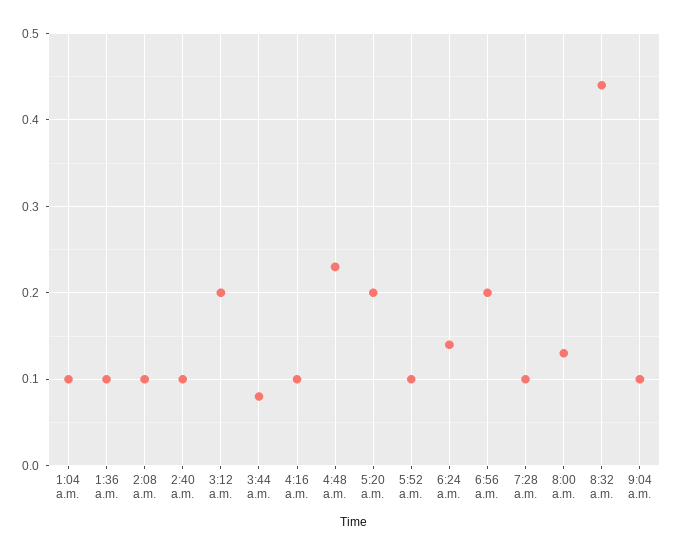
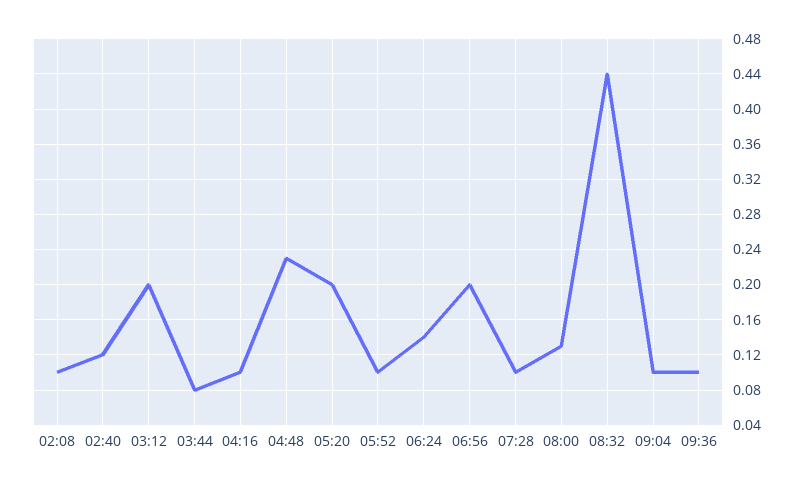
1:04 a.m.: 0.1 -> none
1:36 a.m.: 0.1 -> none
2:40 a.m.: 0.1 -> 0.12
09:36: none -> 0.1

